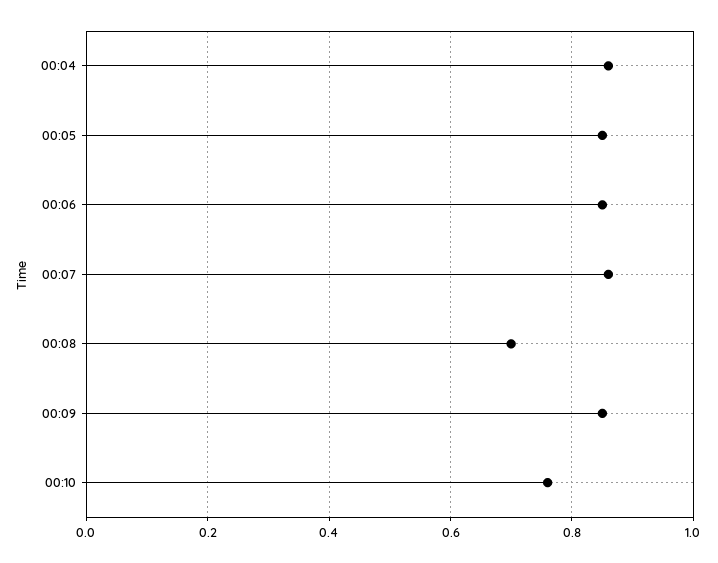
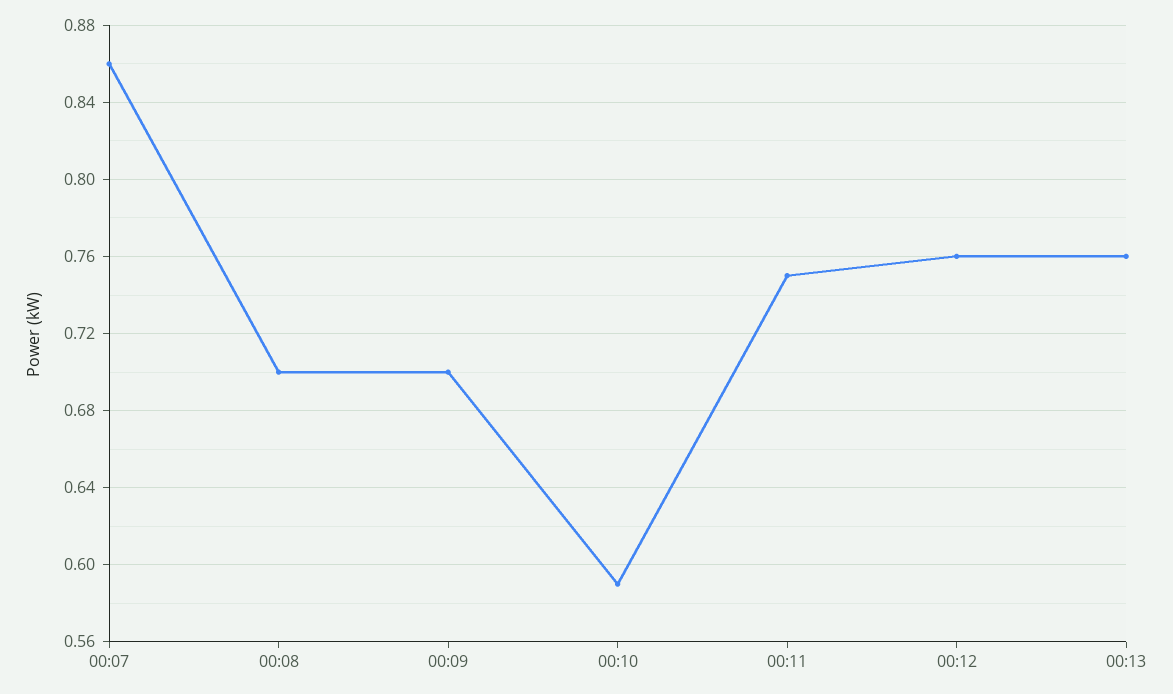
00:04: 0.85 -> none
00:05: 0.85 -> none
00:06: 0.85 -> none
00:09: 0.85 -> 0.7
00:10: 0.75 -> 0.59
00:11: none -> 0.75
00:12: none -> 0.76
00:13: none -> 0.76

